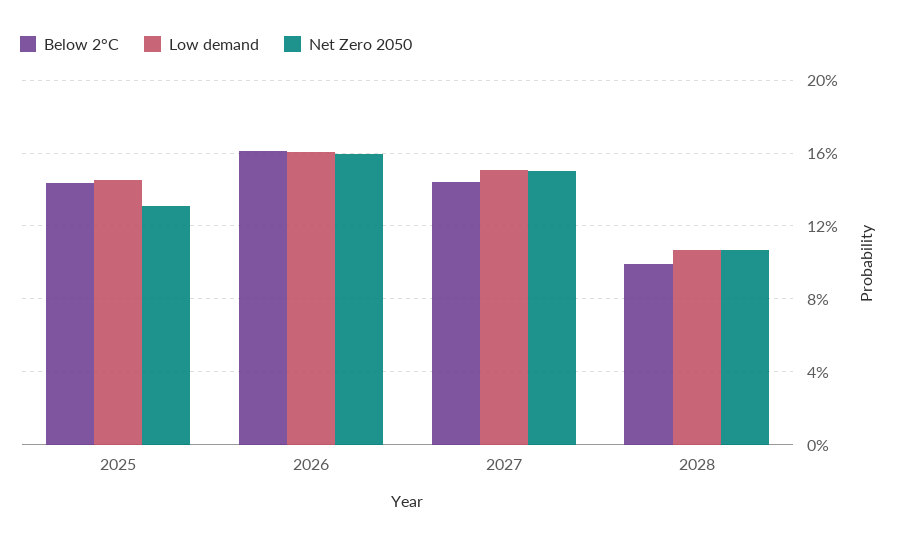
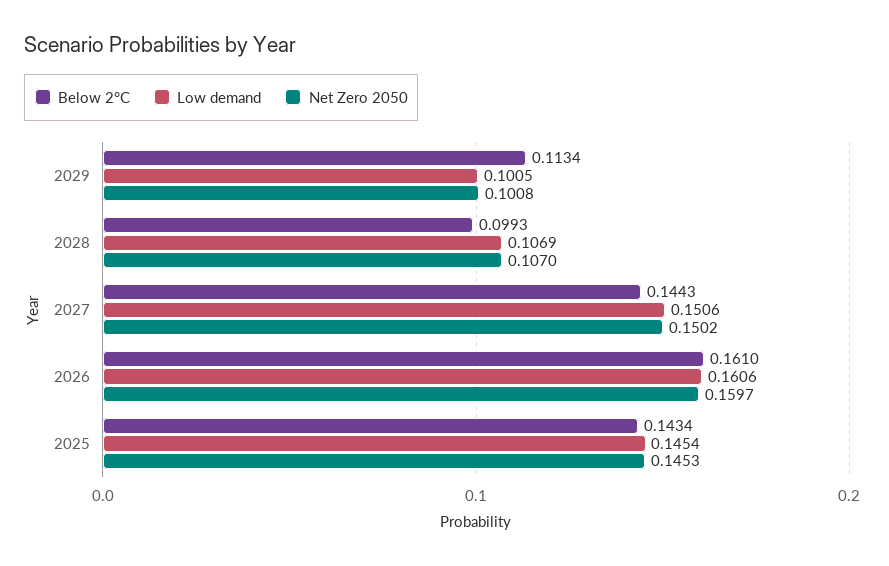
Net Zero 2050, 2025: 0.13 -> 0.1453
Below 2°C, 2029: none -> 0.1134
Low demand, 2029: none -> 0.1005
Net Zero 2050, 2029: none -> 0.1008

